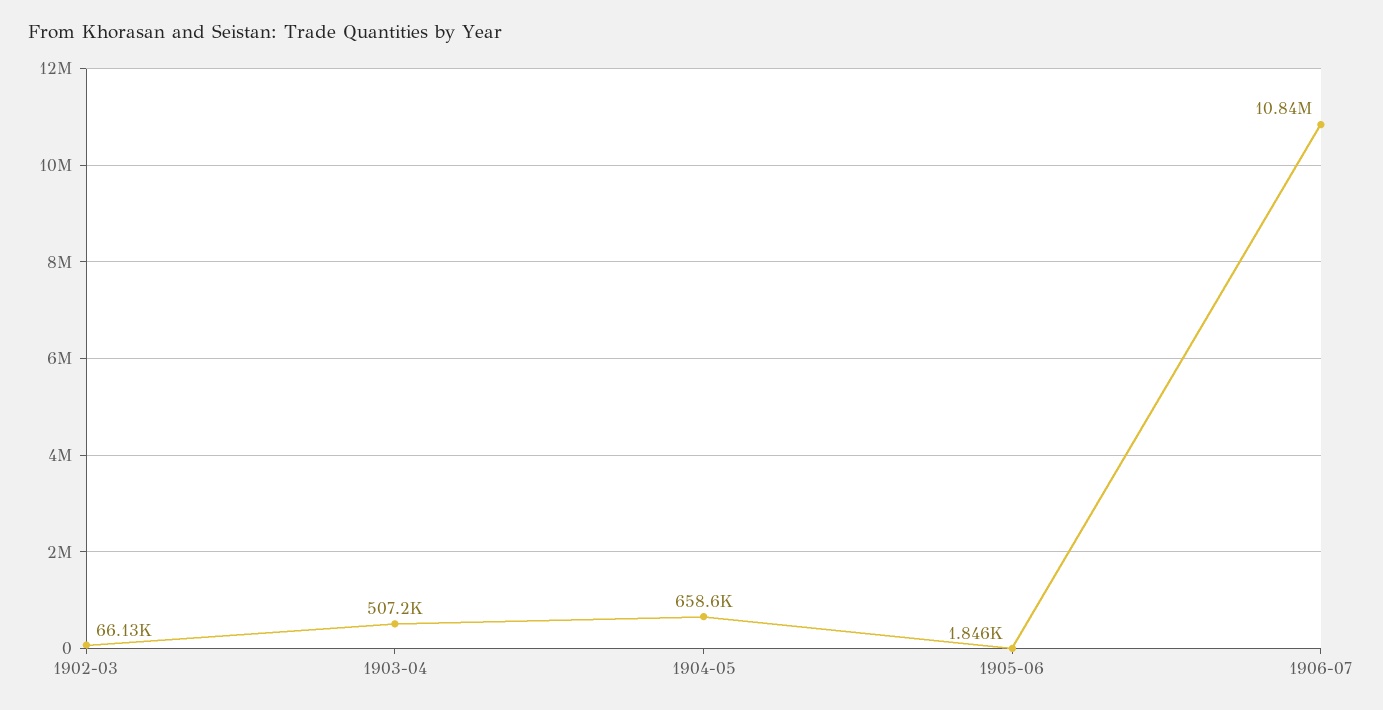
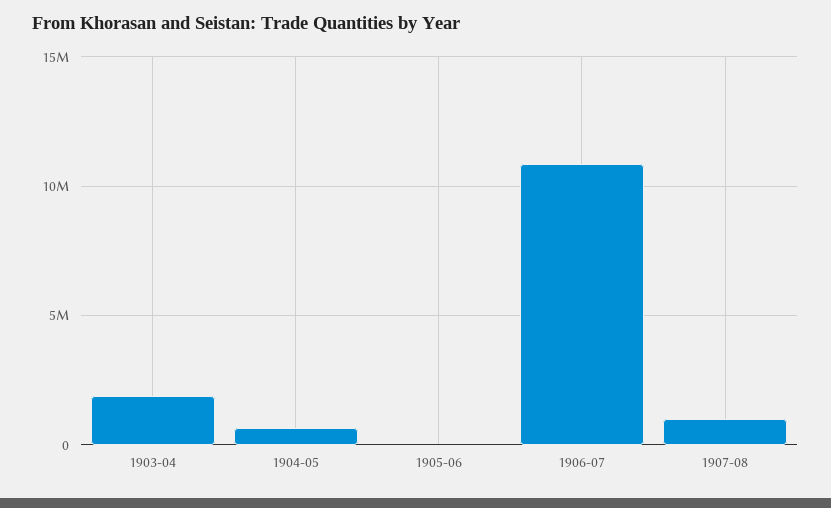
1902-03: 66130 -> none
1903-04: 507200 -> 2000000
1907-08: none -> 1000000

